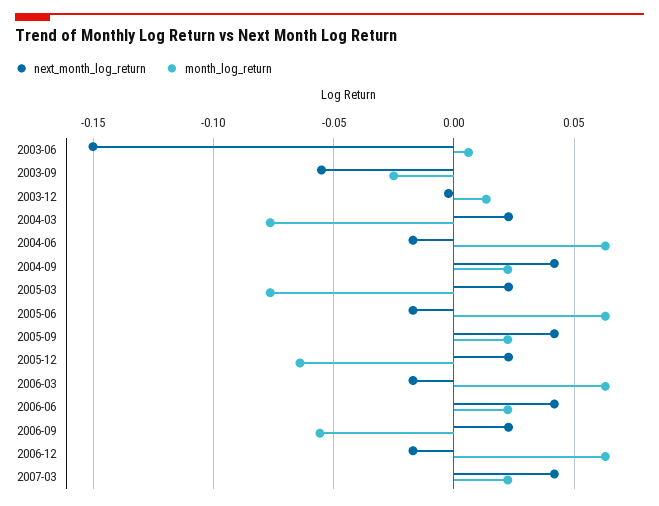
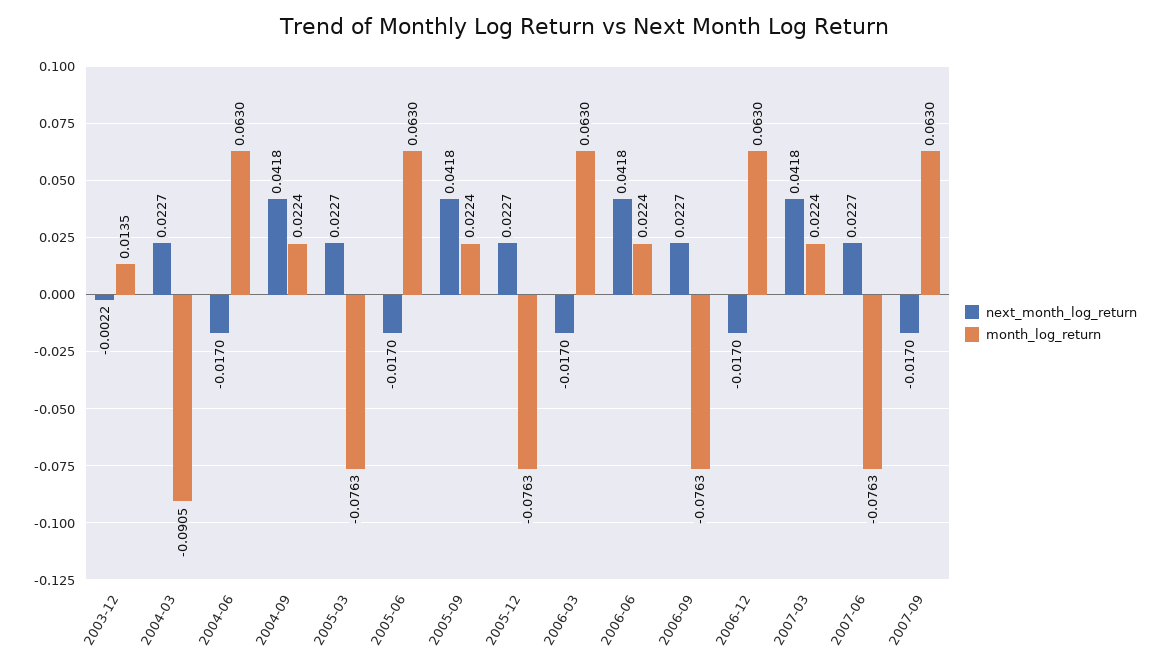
next_month_log_return, 2003-06: -0.15 -> none
month_log_return, 2003-06: 0.005 -> none
next_month_log_return, 2003-09: -0.055 -> none
month_log_return, 2003-09: -0.025 -> none
month_log_return, 2004-03: -0.075 -> -0.0905
month_log_return, 2005-12: -0.065 -> -0.0763
month_log_return, 2006-09: -0.055 -> -0.0763
next_month_log_return, 2007-06: none -> 0.0227
month_log_return, 2007-06: none -> -0.0763
next_month_log_return, 2007-09: none -> -0.017
month_log_return, 2007-09: none -> 0.063

